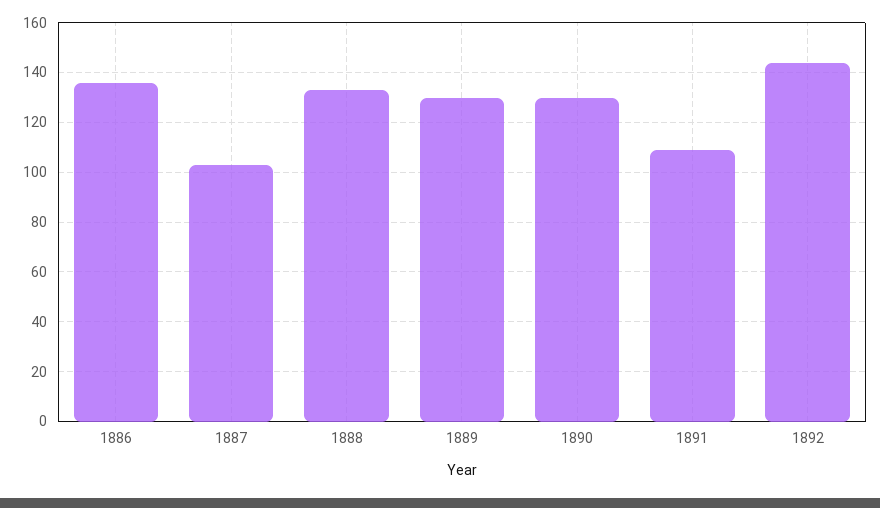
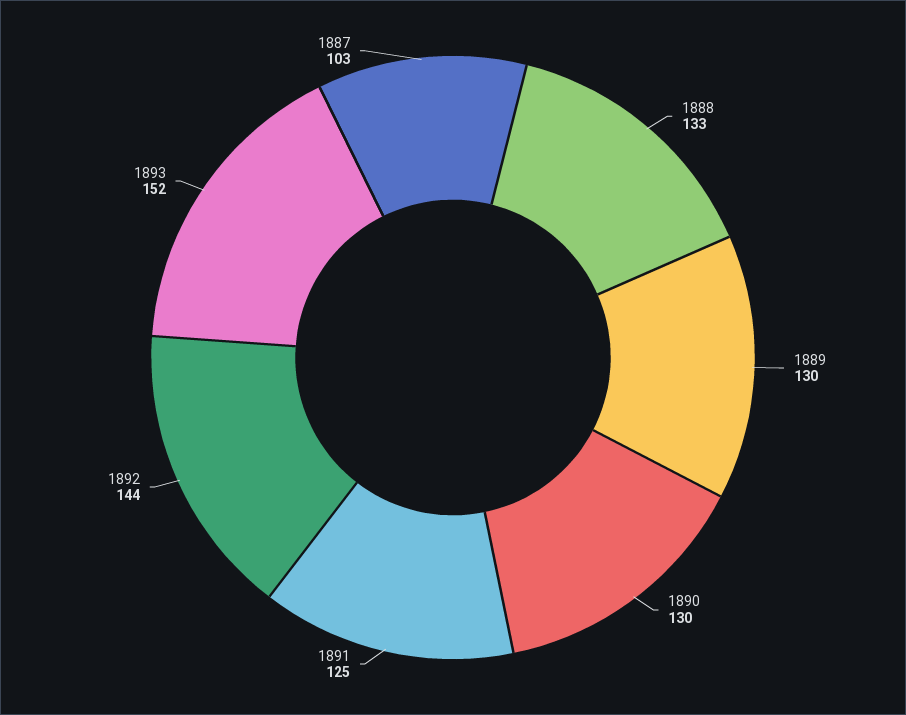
1886: 135 -> none
1891: 110 -> 125
1893: none -> 152

